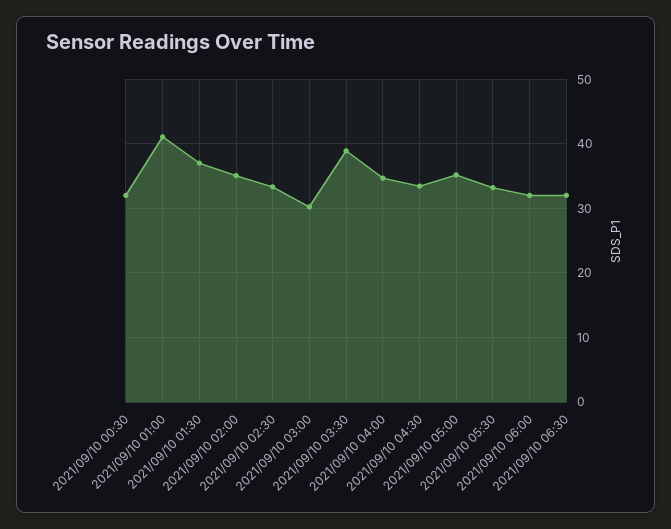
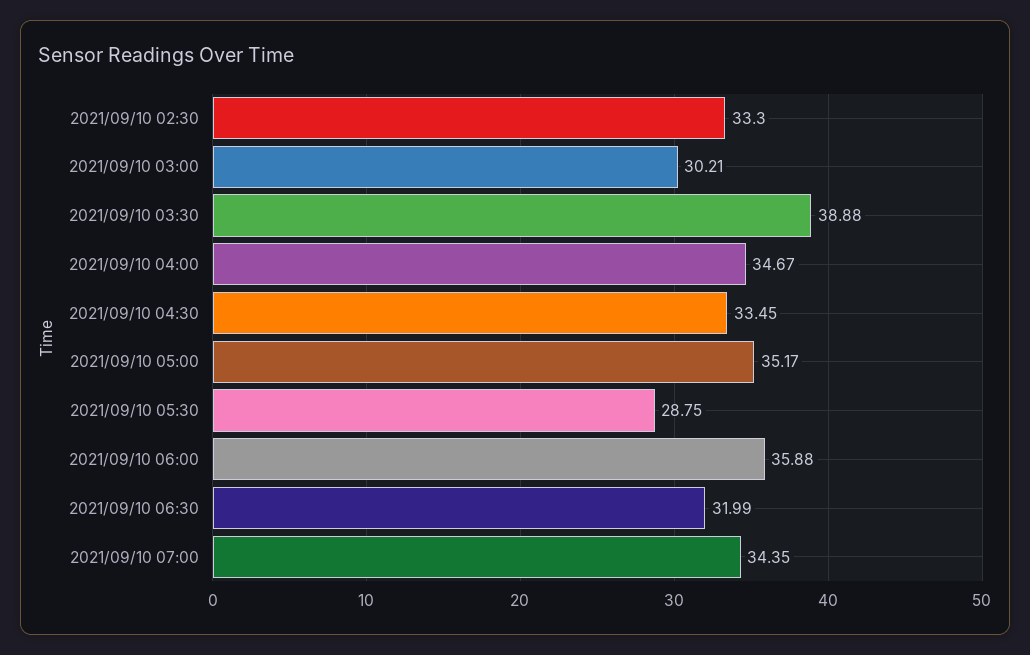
2021/09/10 00:30: 32 -> none
2021/09/10 01:00: 41 -> none
2021/09/10 01:30: 37 -> none
2021/09/10 02:00: 35 -> none
2021/09/10 05:30: 33 -> 28.75
2021/09/10 06:00: 32 -> 35.88
2021/09/10 07:00: none -> 34.35

